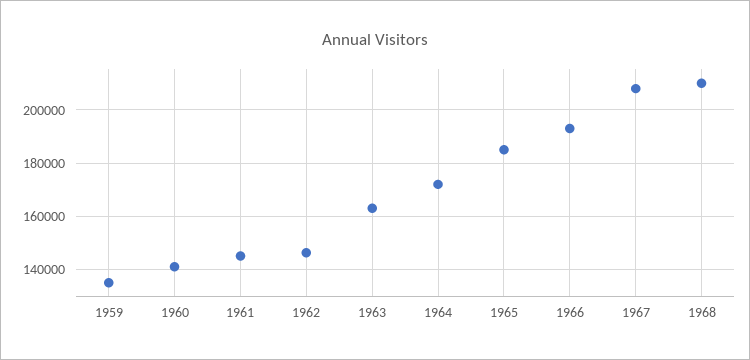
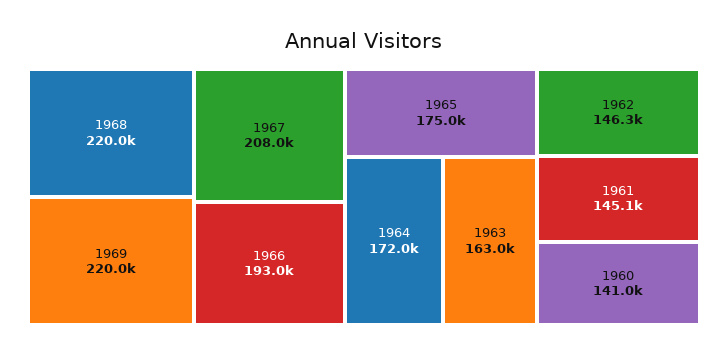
1959: 135000 -> none
1965: 185000 -> 175000
1968: 210000 -> 220000
1969: none -> 220000

